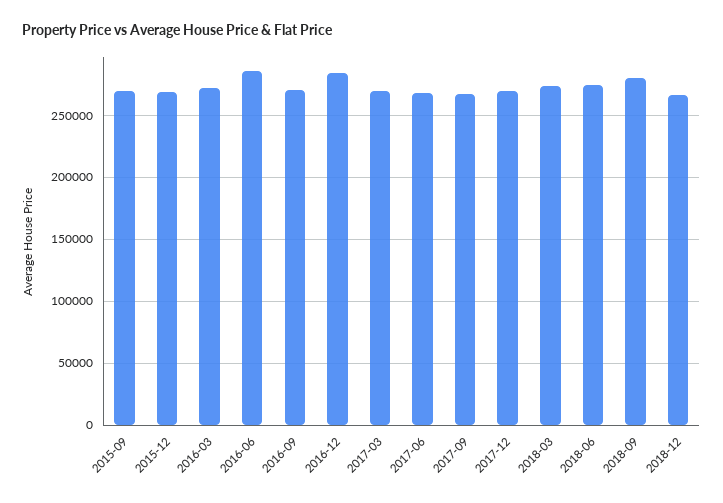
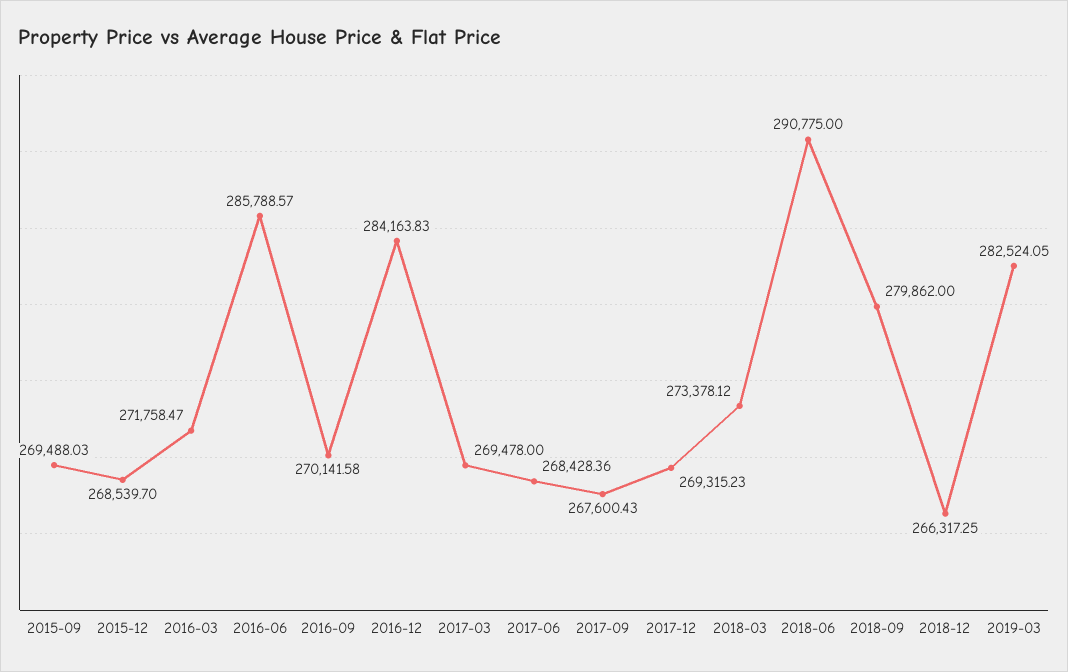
2018-06: 275000 -> 290775
2019-03: none -> 282524.05

